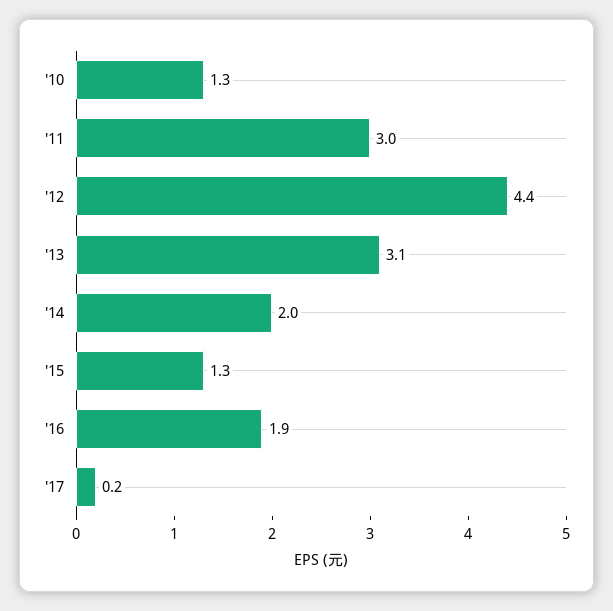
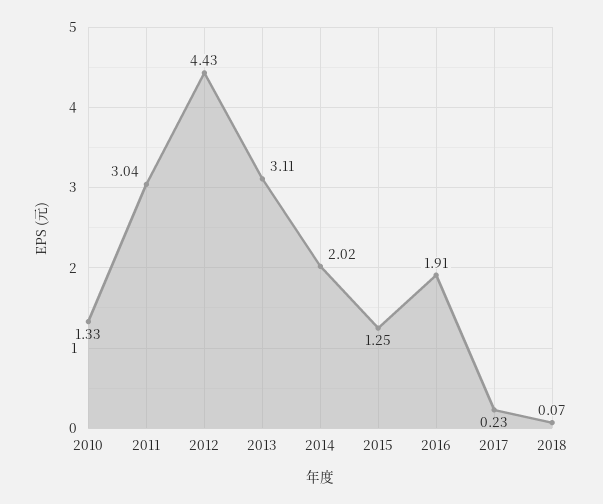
2018: none -> 0.07

